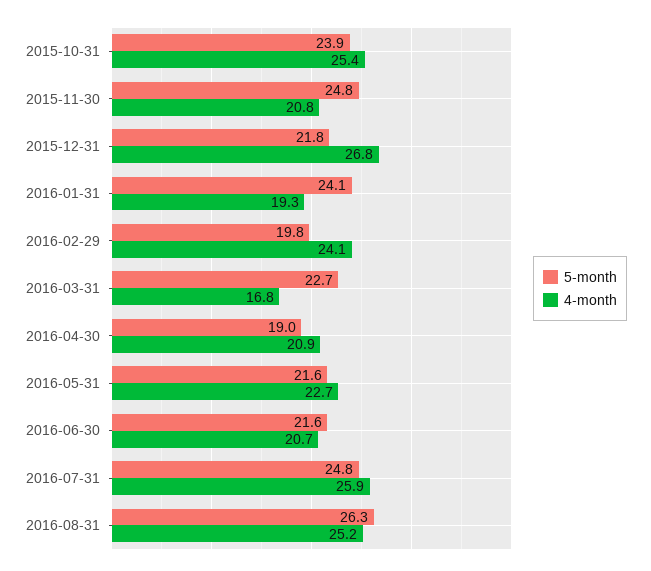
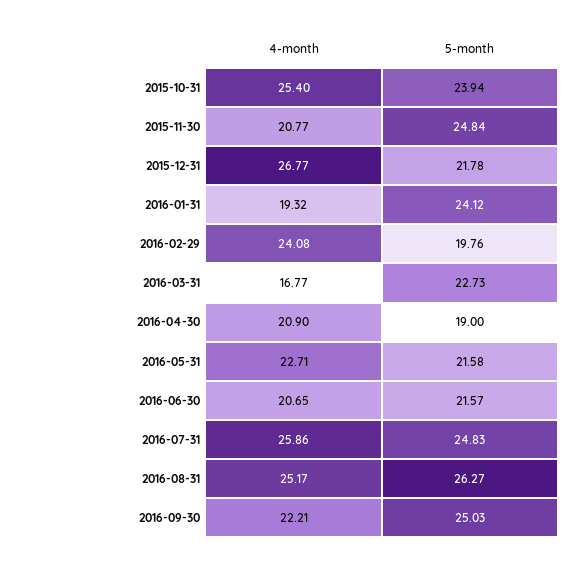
4-month, 2016-09-30: none -> 22.21
5-month, 2016-09-30: none -> 25.03

